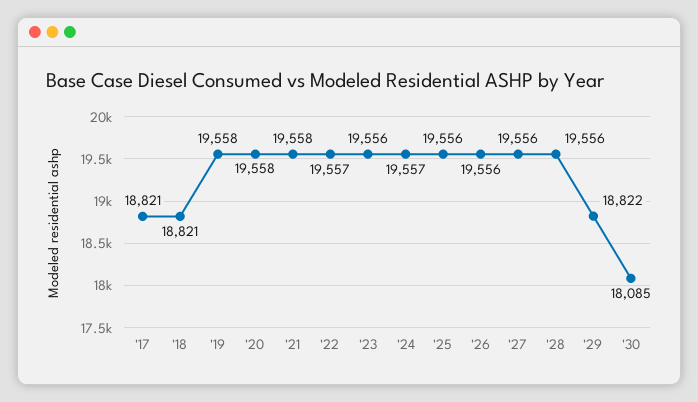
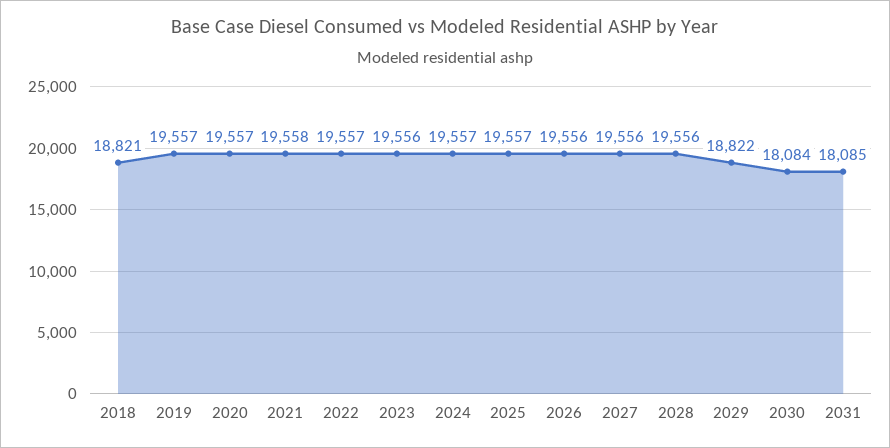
'17: 18821 -> none
'19: 19558 -> 19557
'20: 19558 -> 19557
'25: 19556 -> 19557
'30: 18085 -> 18084
2031: none -> 18085

